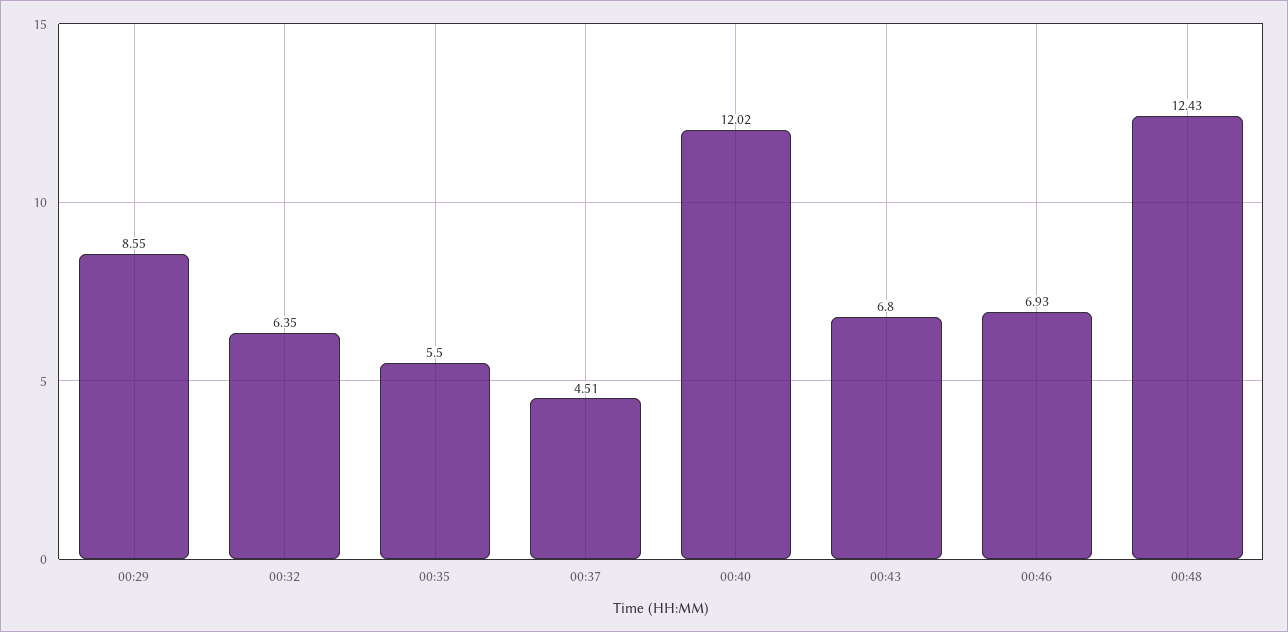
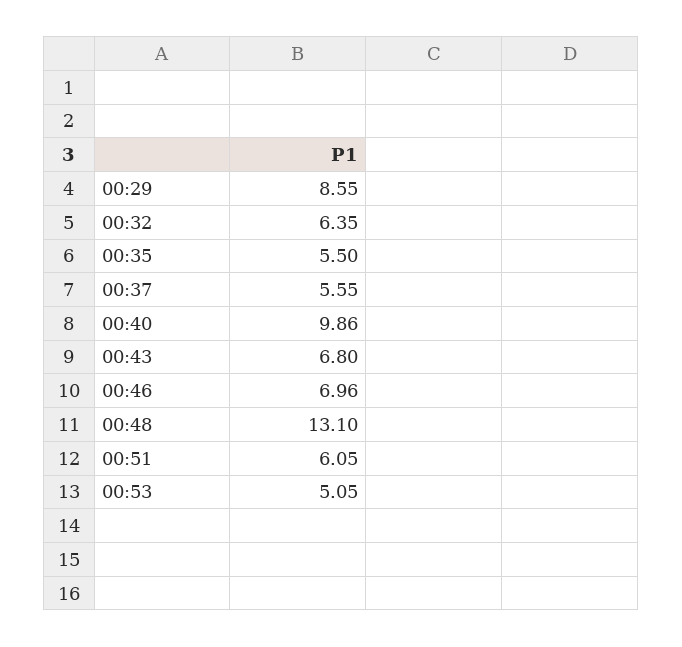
00:37: 4.51 -> 5.55
00:40: 12.02 -> 9.86
00:46: 6.93 -> 6.96
00:48: 12.43 -> 13.1
00:51: none -> 6.05
00:53: none -> 5.05

